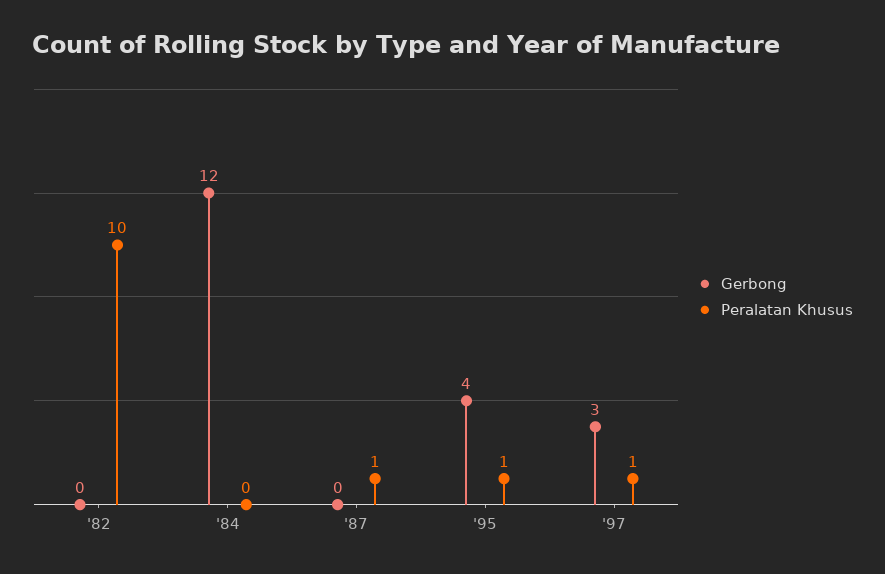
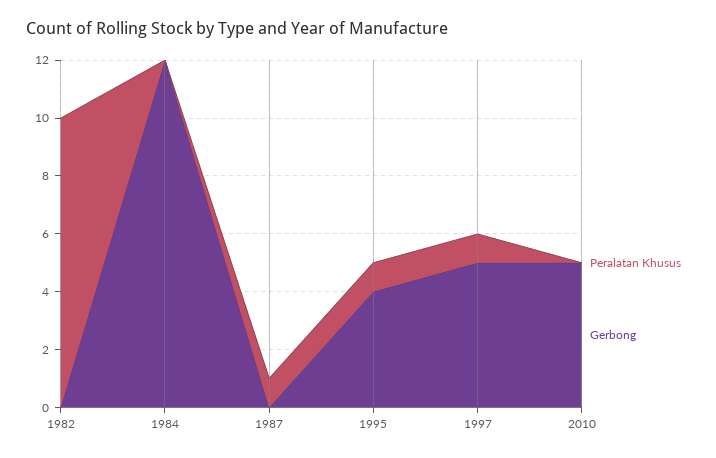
Gerbong, '97: 3 -> 5
Peralatan Khusus, 2010: none -> 0
Gerbong, 2010: none -> 5

